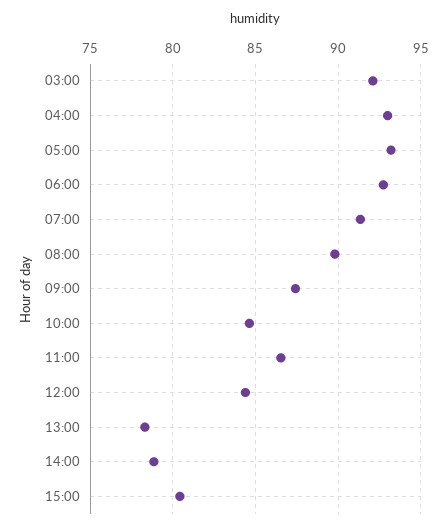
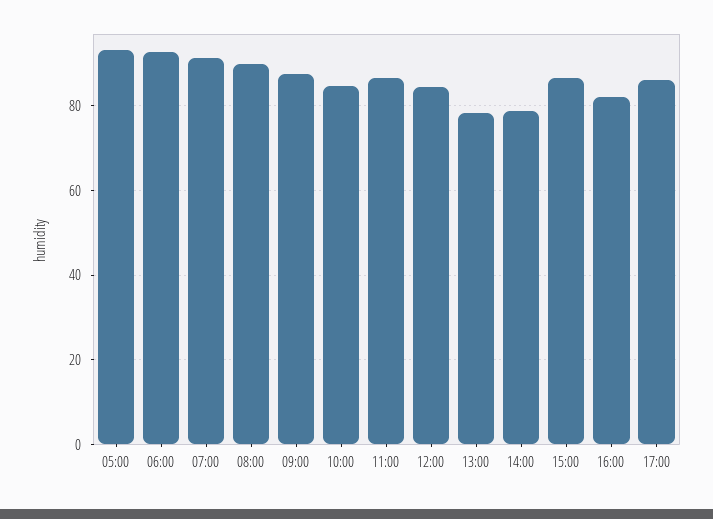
03:00: 92 -> none
04:00: 93 -> none
15:00: 80.5 -> 86
16:00: none -> 82
17:00: none -> 86

